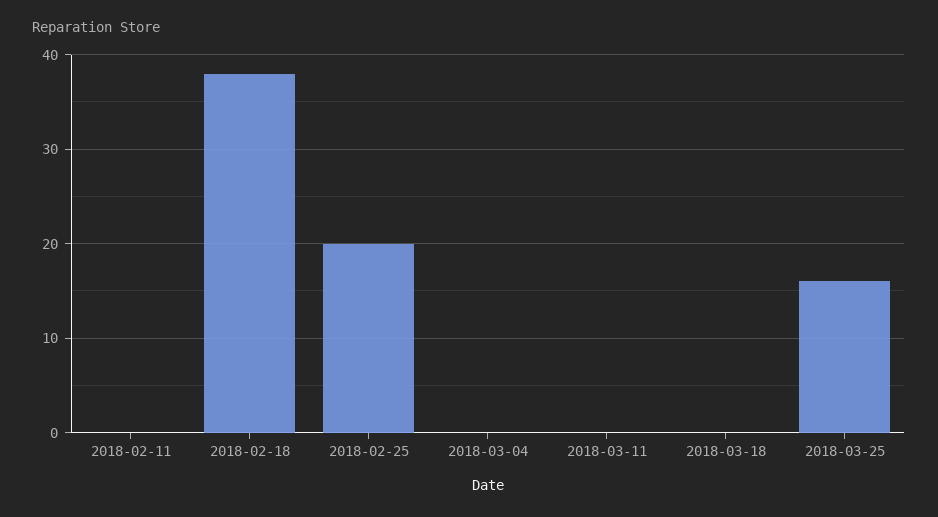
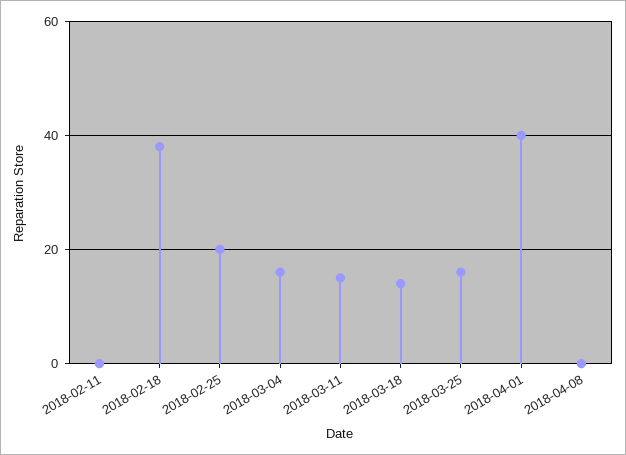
2018-03-04: 0 -> 15
2018-03-11: 0 -> 15
2018-03-18: 0 -> 15
2018-04-01: none -> 40
2018-04-08: none -> 0

